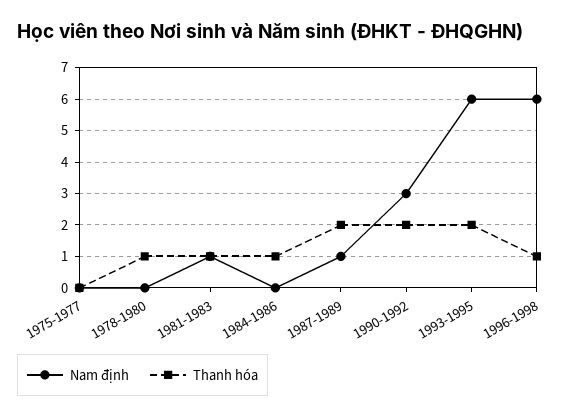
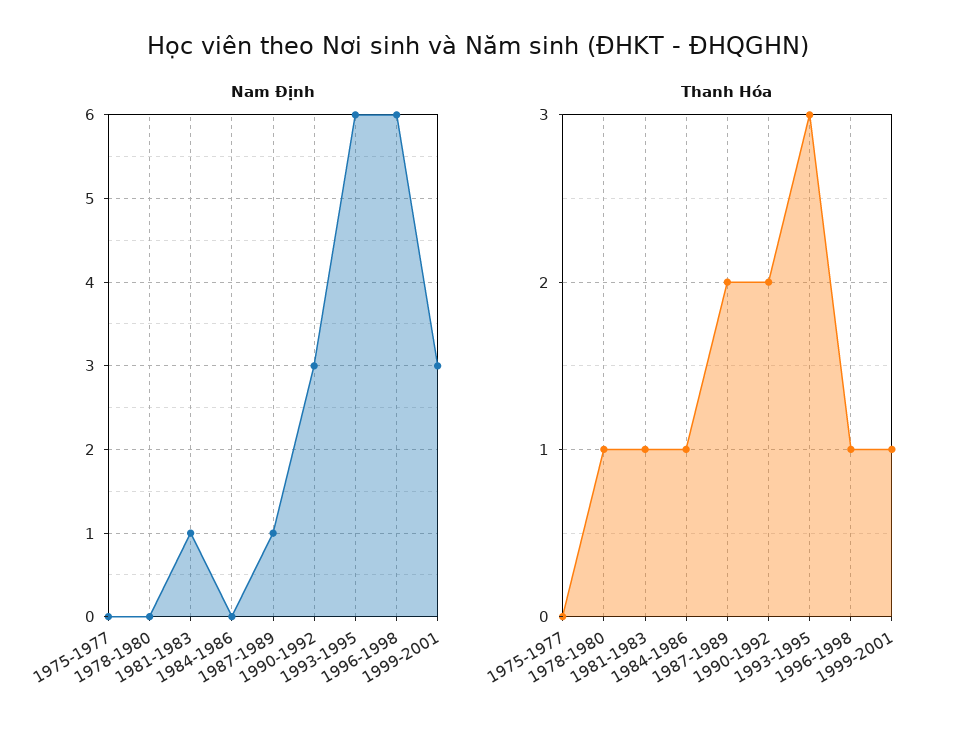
Thanh hóa, 1993-1995: 2 -> 3
Nam định, 1999-2001: none -> 3
Thanh hóa, 1999-2001: none -> 1

